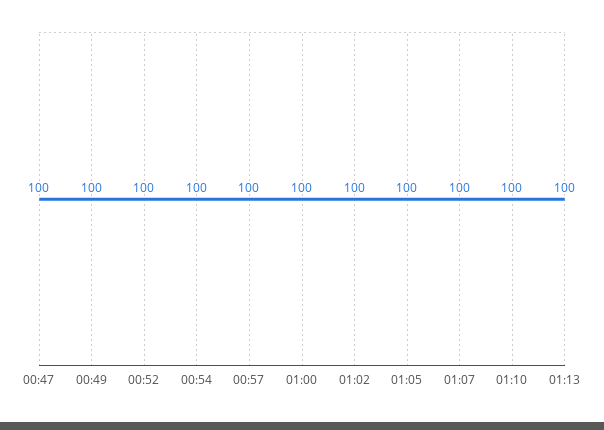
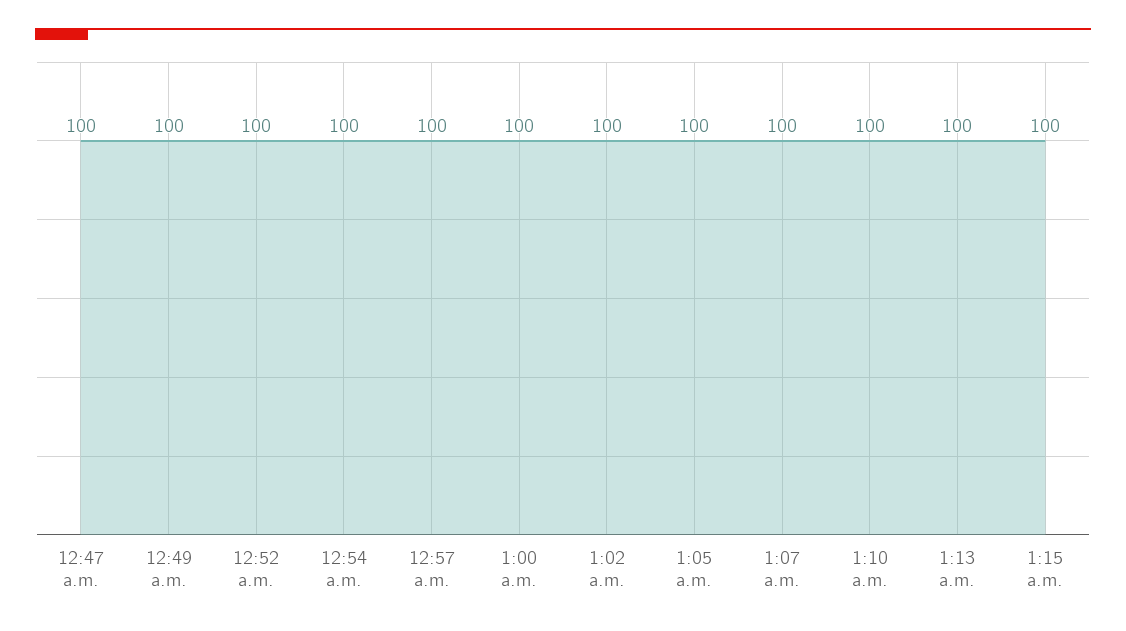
1:15 a.m.: none -> 100

